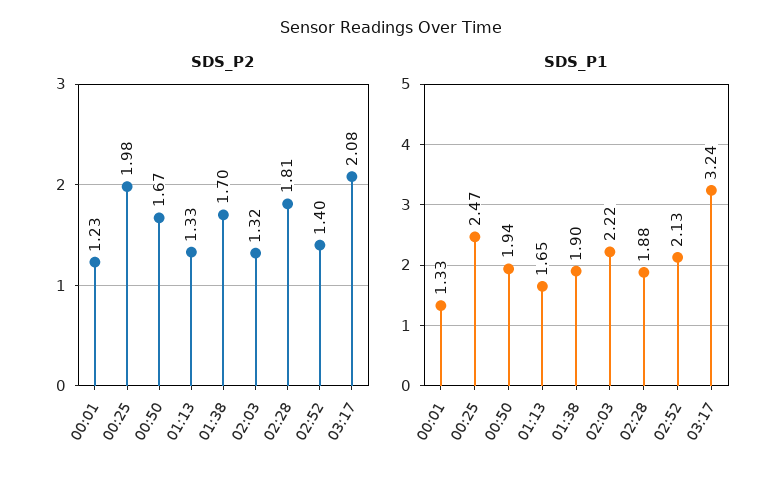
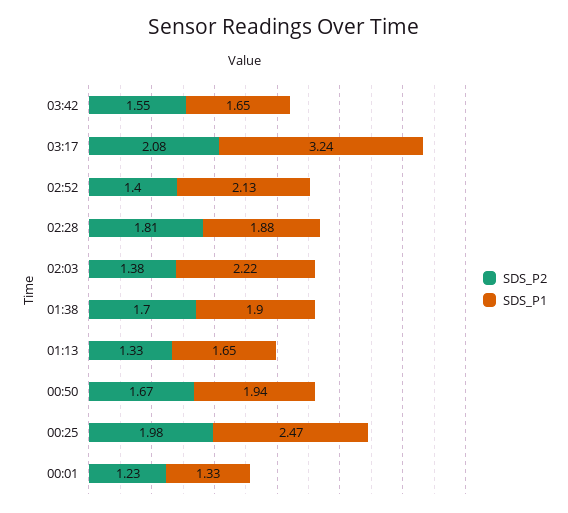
SDS_P2, 02:03: 1.32 -> 1.38
SDS_P2, 03:42: none -> 1.55
SDS_P1, 03:42: none -> 1.65

